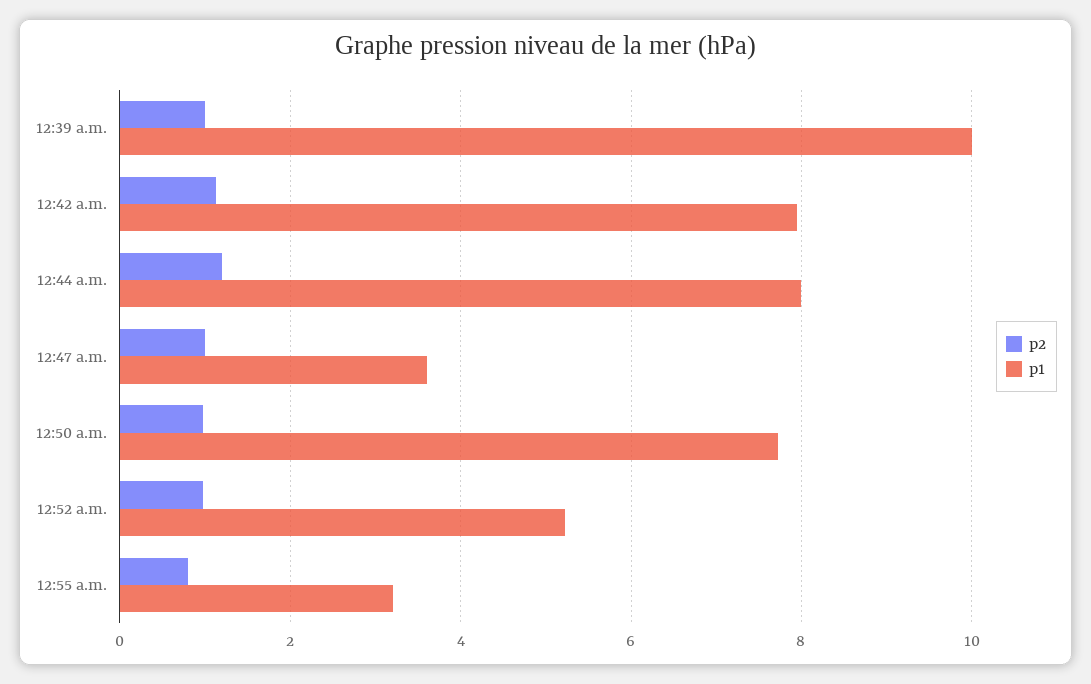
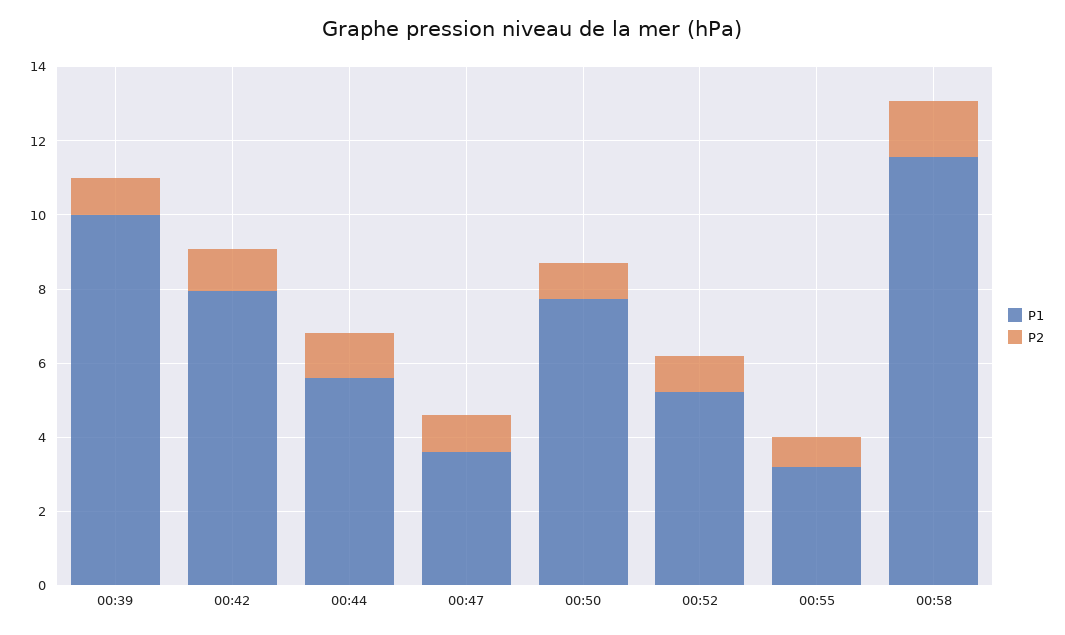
p1, 12:44 a.m.: 8 -> 5.5
p1, 00:58: none -> 11.5
p2, 00:58: none -> 1.5

